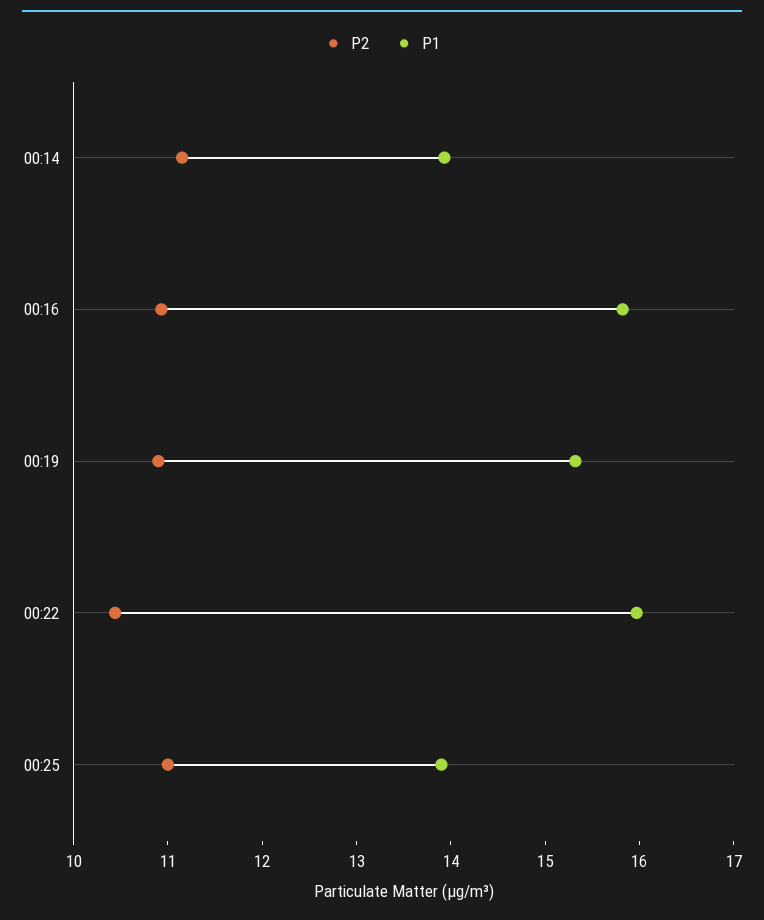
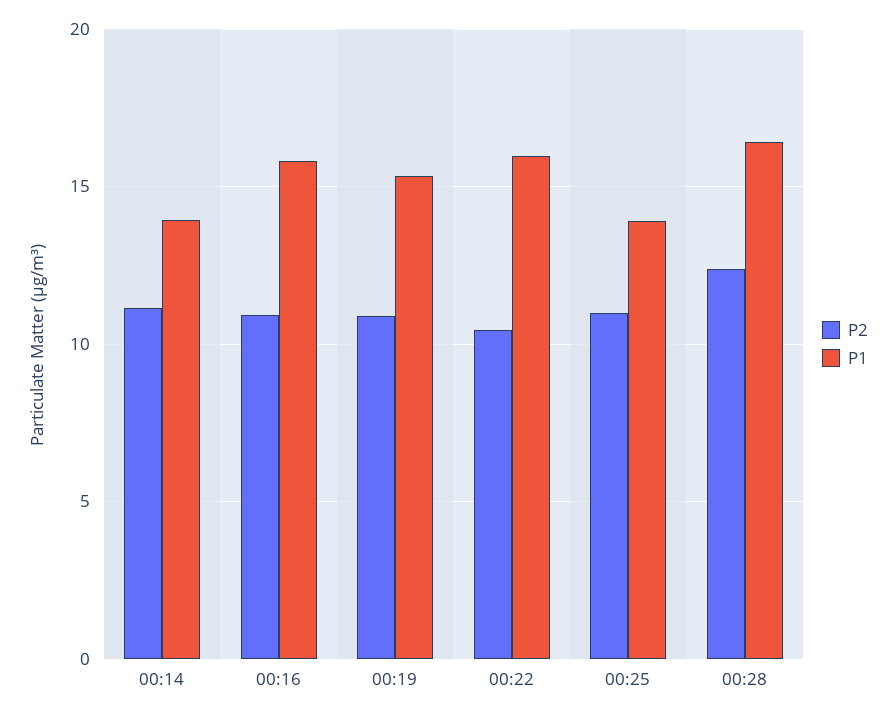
P2, 00:28: none -> 12.5
P1, 00:28: none -> 16.5

